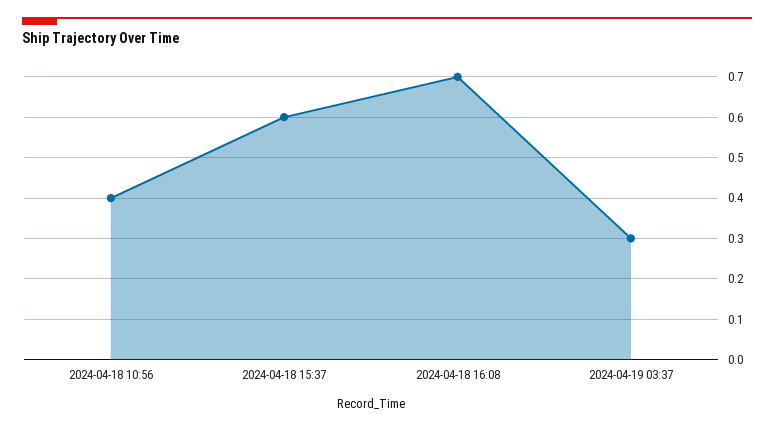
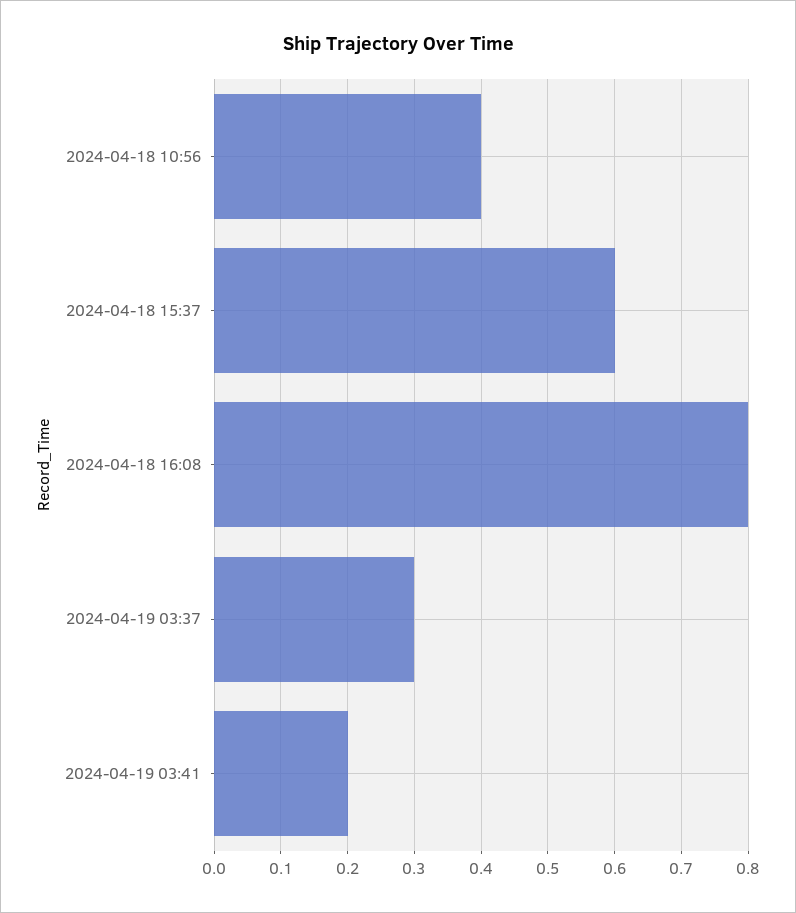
2024-04-18 16:08: 0.7 -> 0.8
2024-04-19 03:41: none -> 0.2

